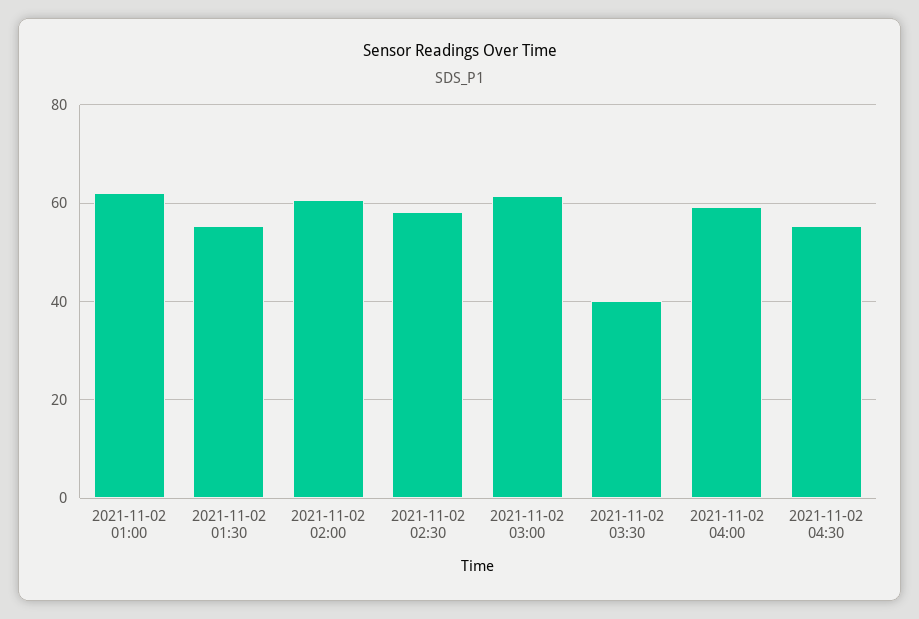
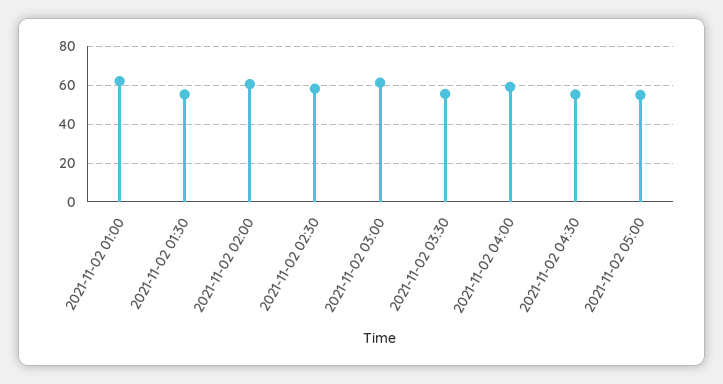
2021-11-02 03:30: 40 -> 55
2021-11-02 05:00: none -> 55

